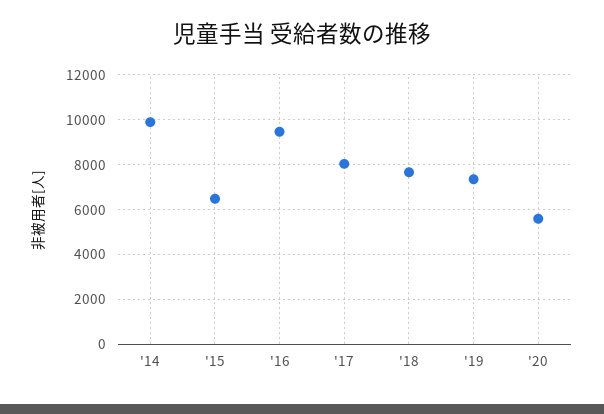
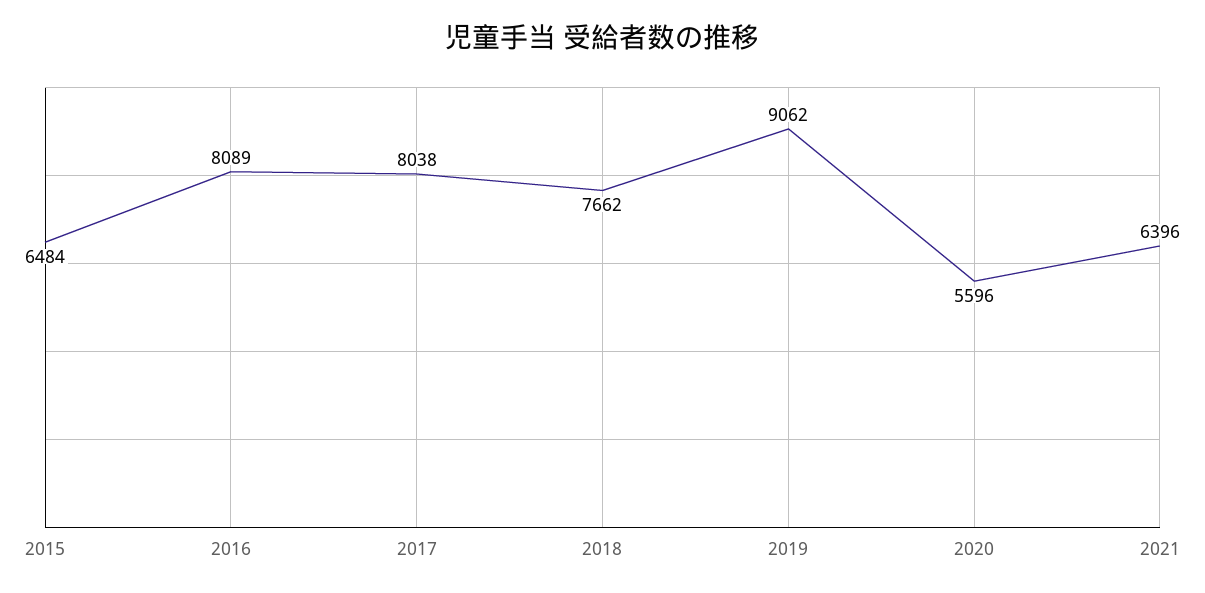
'14: 10000 -> none
'16: 9500 -> 8089
'19: 7500 -> 9062
2021: none -> 6396

